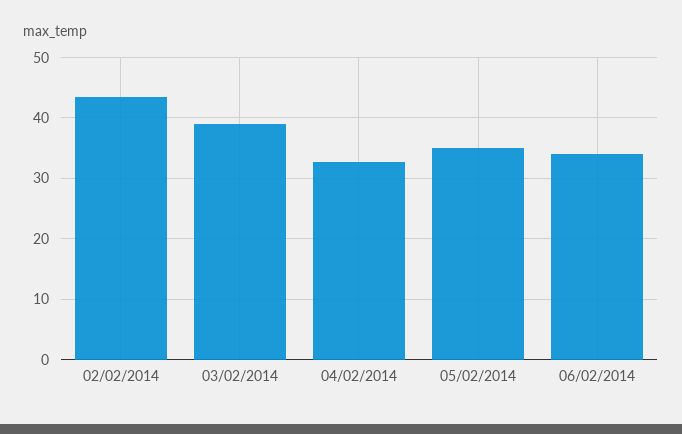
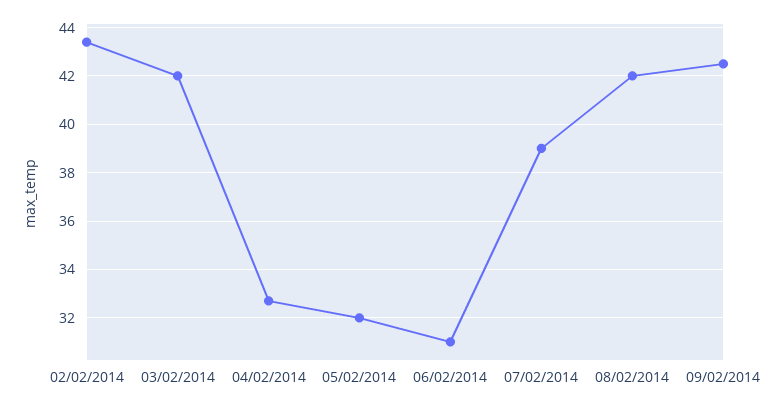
03/02/2014: 39 -> 42
05/02/2014: 35 -> 32
06/02/2014: 34 -> 31
07/02/2014: none -> 39
08/02/2014: none -> 42
09/02/2014: none -> 42.5

